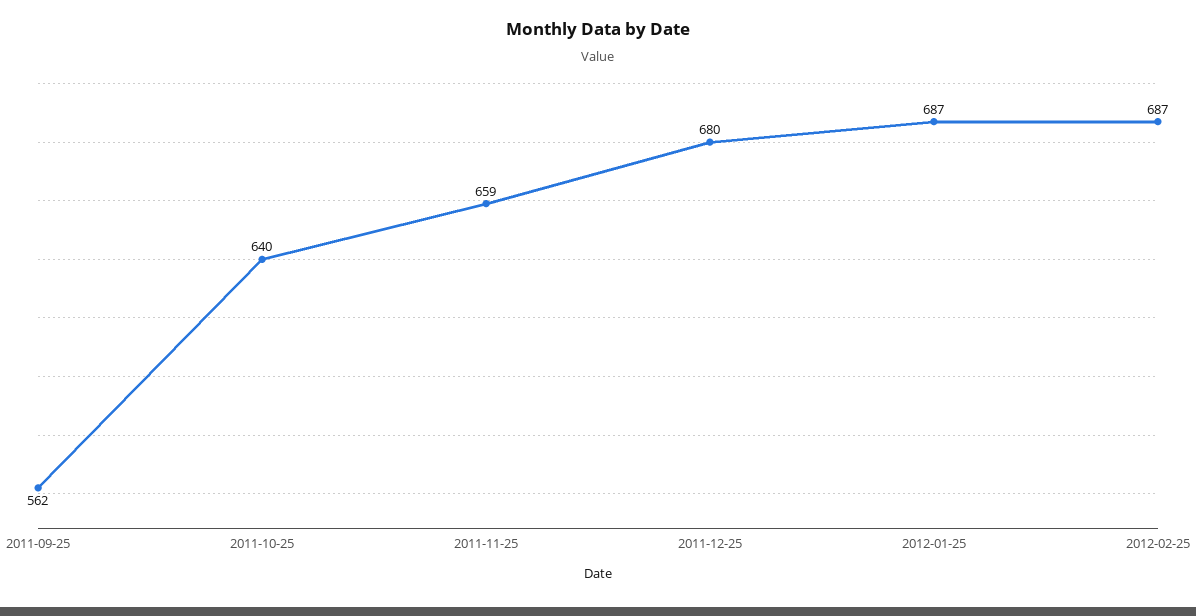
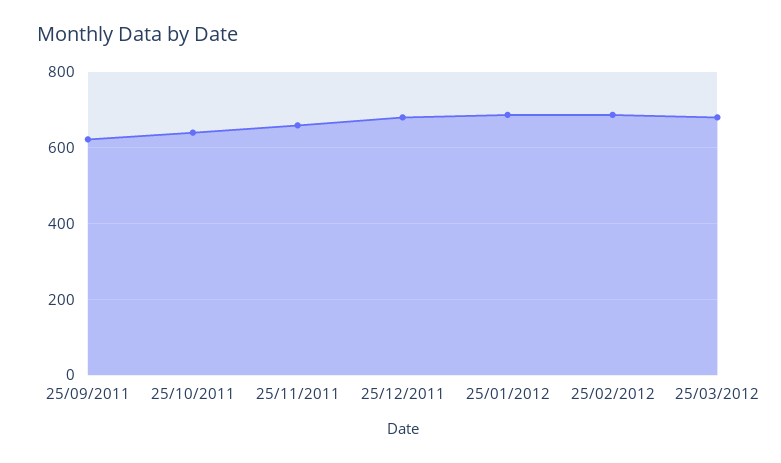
2011-09-25: 562 -> 620
25/03/2012: none -> 680

